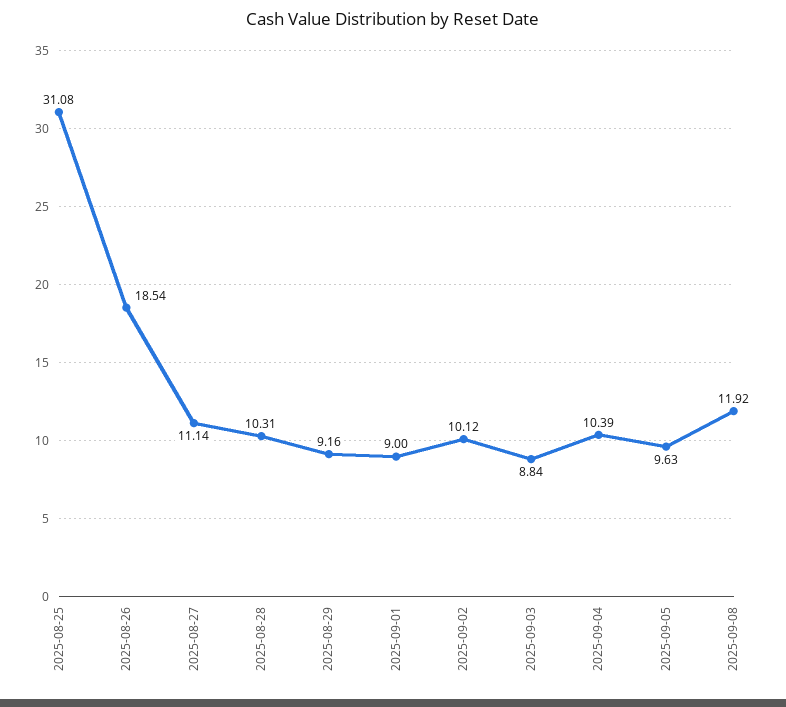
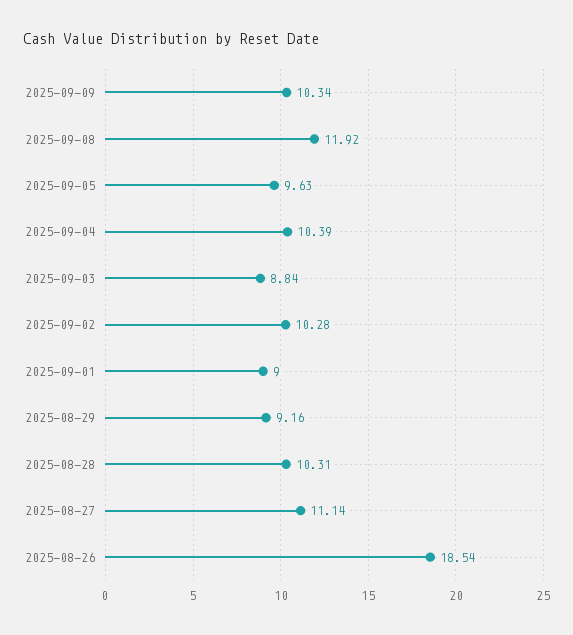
2025-08-25: 31.08 -> none
2025-09-02: 10.12 -> 10.28
2025-09-09: none -> 10.34

